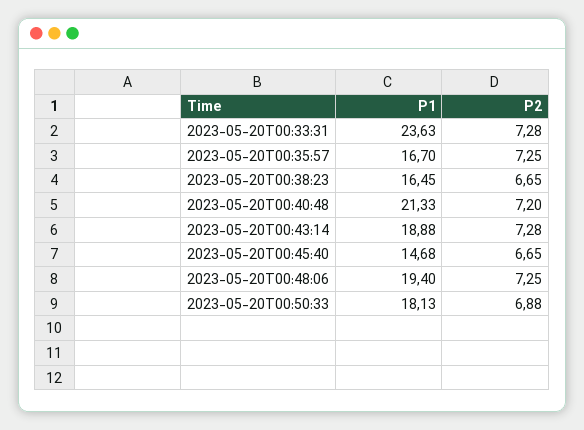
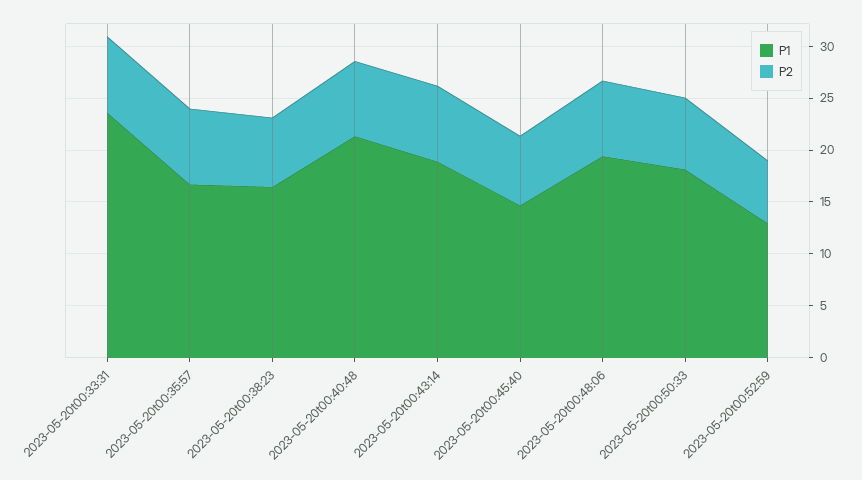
P1, 2023-05-20t00:52:59: none -> 13
P2, 2023-05-20t00:52:59: none -> 6

